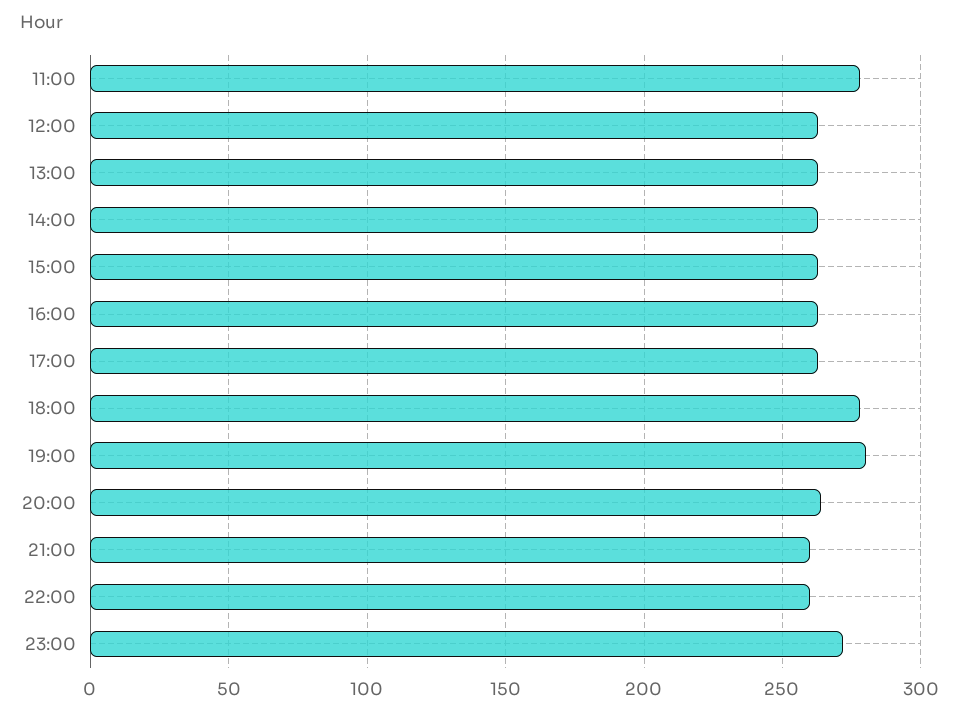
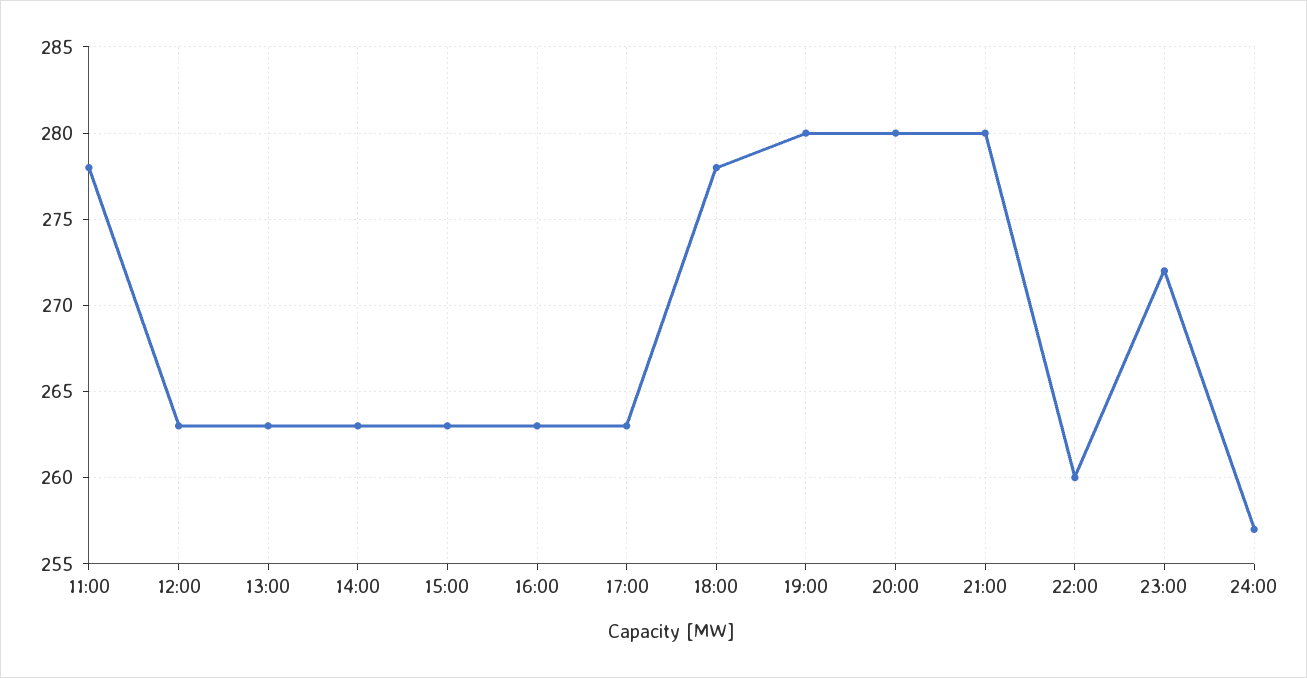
20:00: 265 -> 280
21:00: 260 -> 280
24:00: none -> 257

